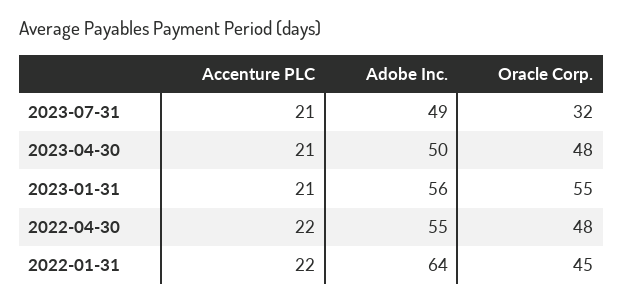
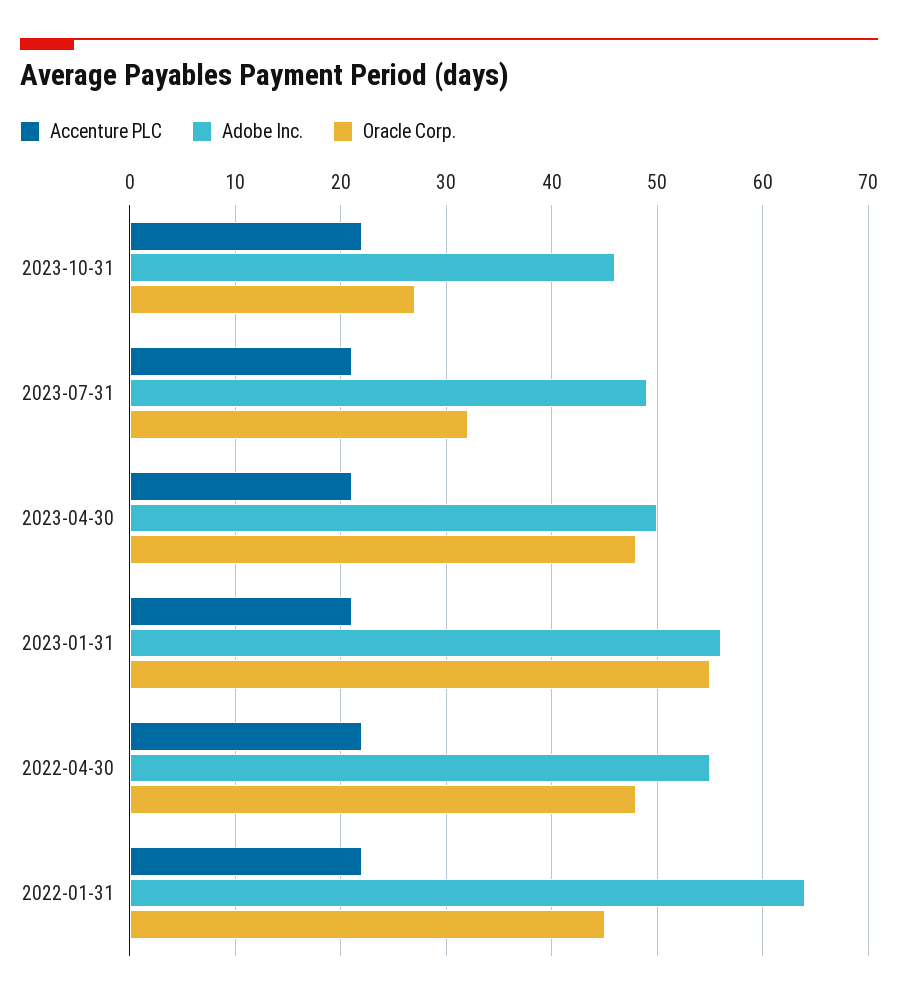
Accenture PLC, 2023-10-31: none -> 22
Adobe Inc., 2023-10-31: none -> 46
Oracle Corp., 2023-10-31: none -> 27

